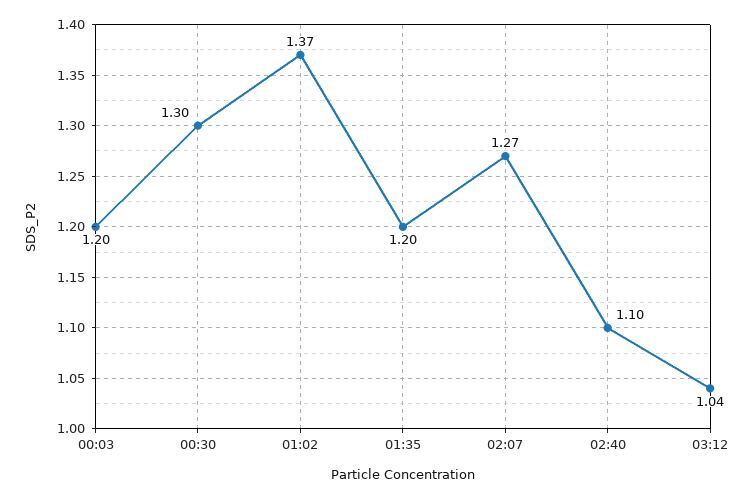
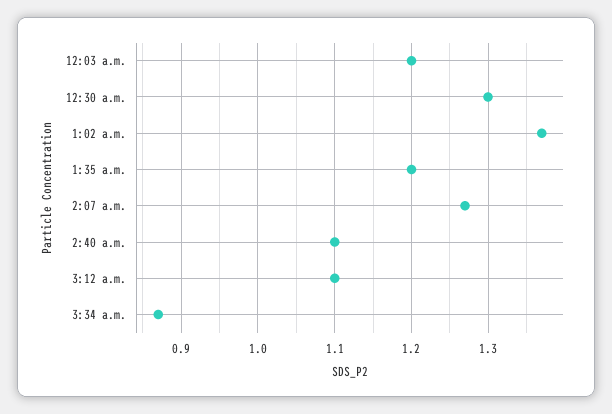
03:12: 1.04 -> 1.1
3:34 a.m.: none -> 0.87

